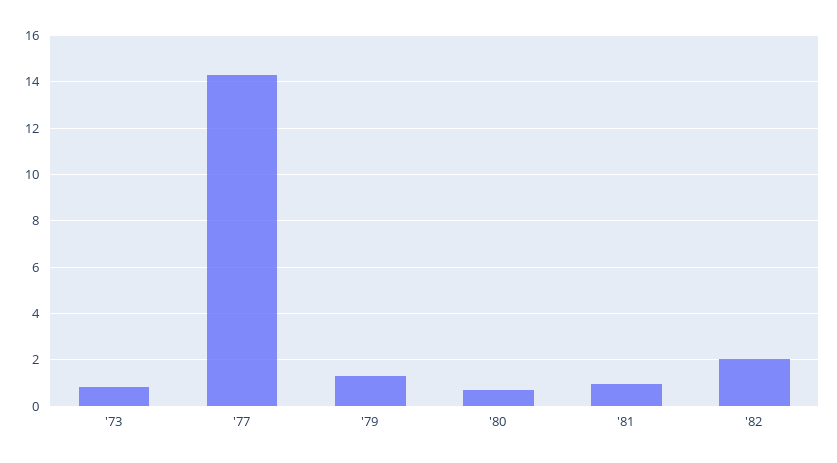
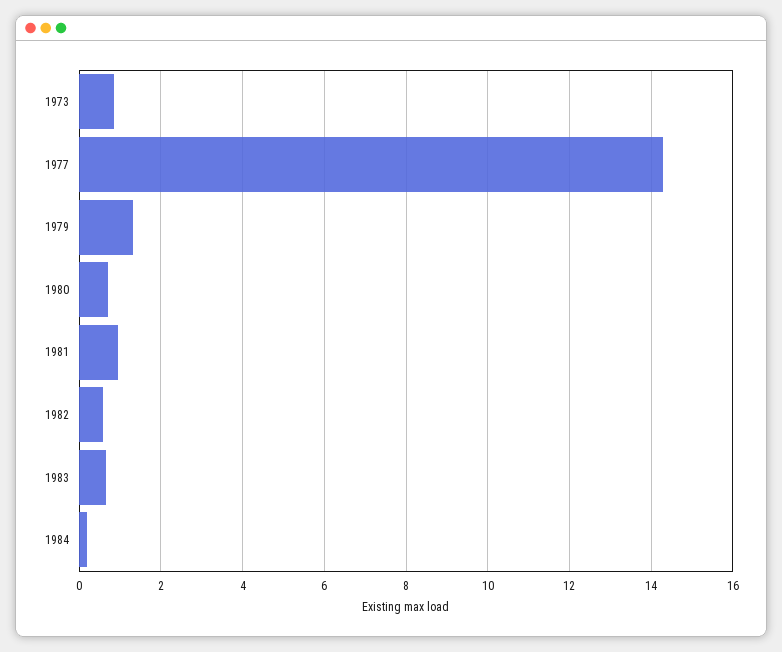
'82: 2 -> 0.6
1983: none -> 0.6
1984: none -> 0.2

